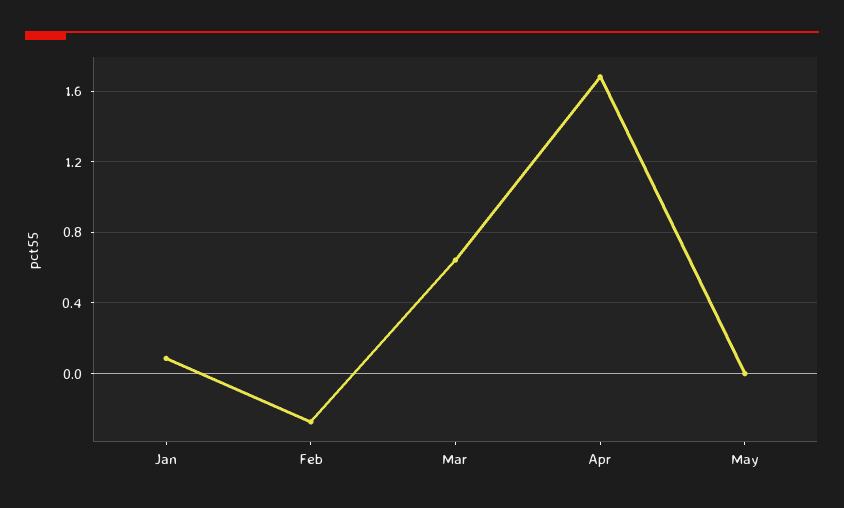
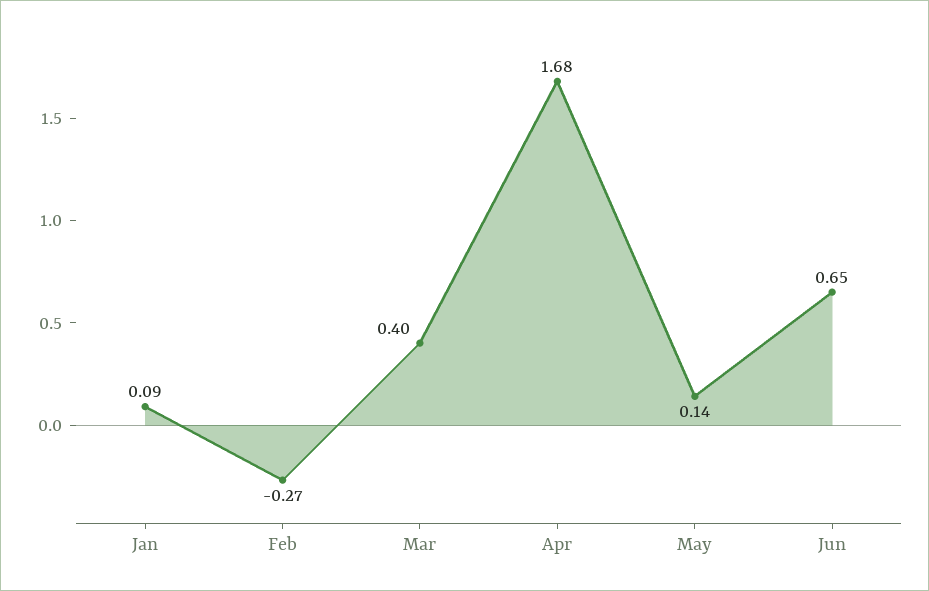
Mar: 0.65 -> 0.4
May: 0 -> 0.14
Jun: none -> 0.65

